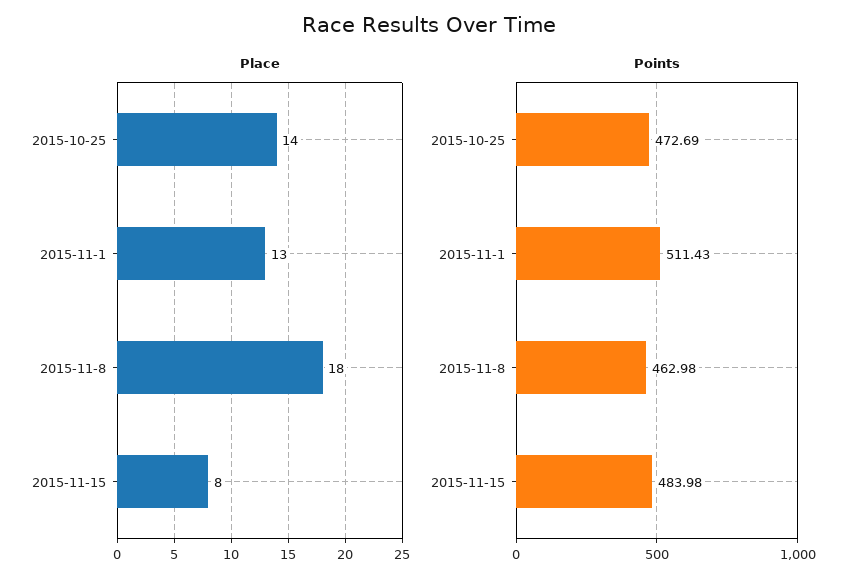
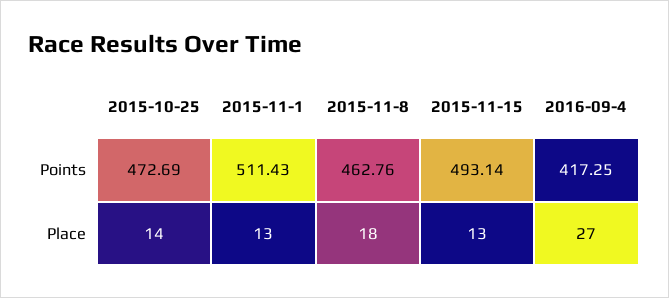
Place, 2015-11-15: 8 -> 13
Points, 2015-11-8: 462.98 -> 462.76
Points, 2015-11-15: 483.98 -> 493.14
Points, 2016-09-4: none -> 417.25
Place, 2016-09-4: none -> 27

